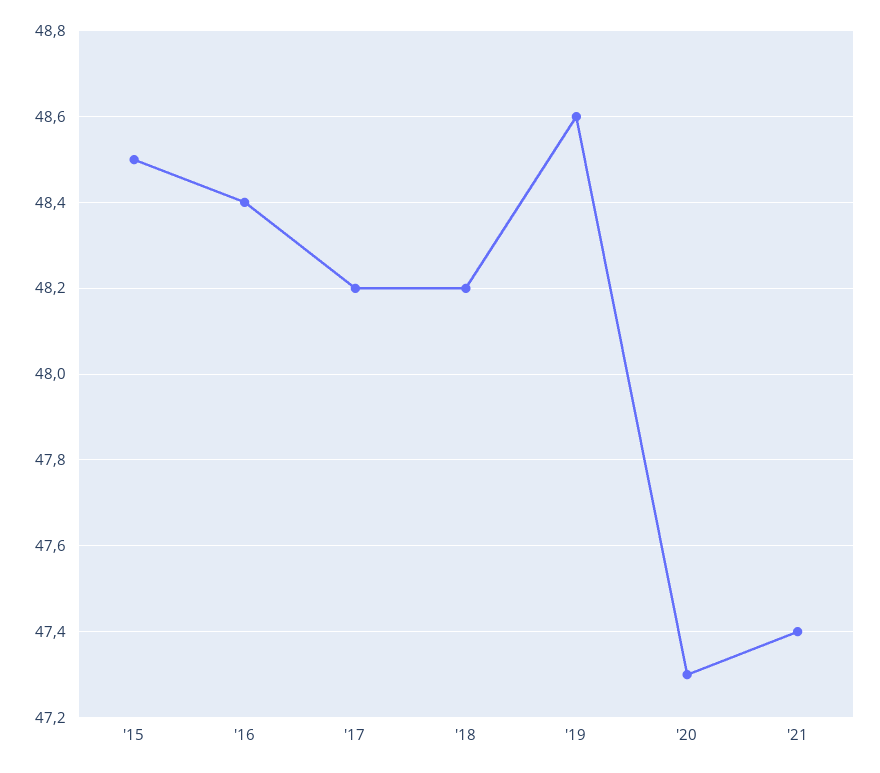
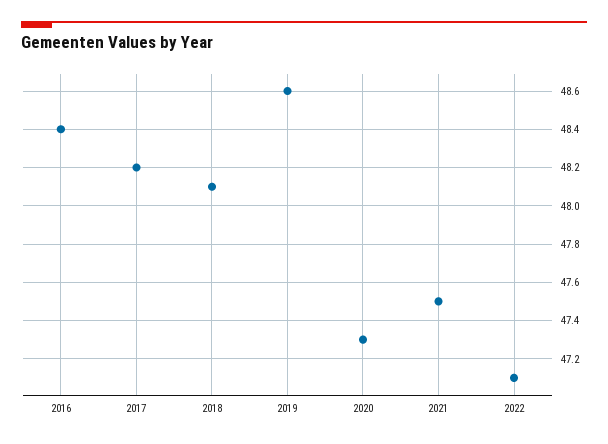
'15: 48.5 -> none
'18: 48.2 -> 48.1
'21: 47.4 -> 47.5
2022: none -> 47.1

